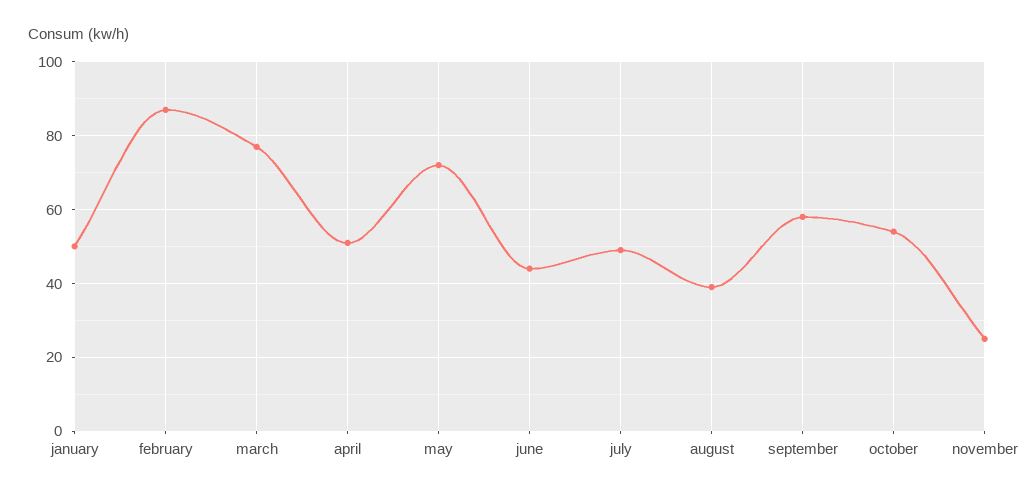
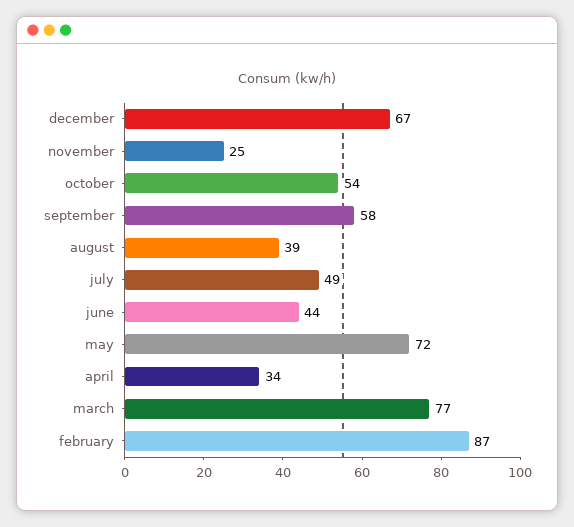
january: 50 -> none
april: 50 -> 34
december: none -> 67

